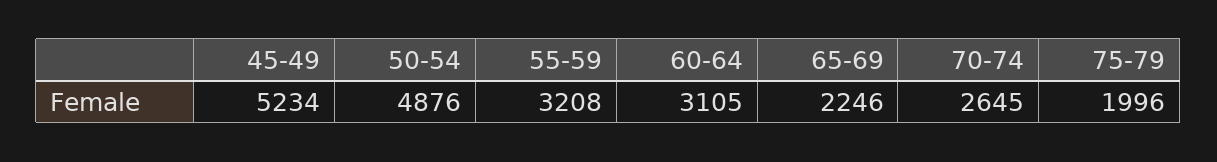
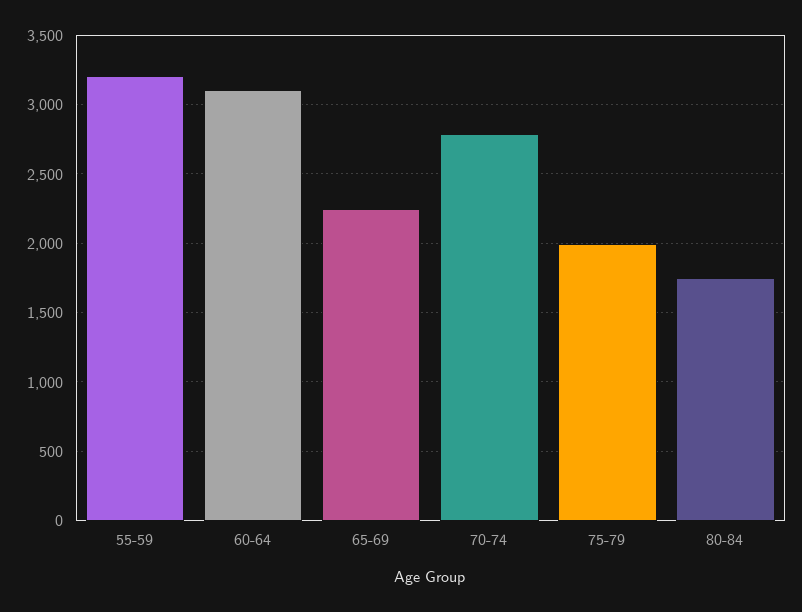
45-49: 5234 -> none
50-54: 4876 -> none
70-74: 2645 -> 2800
80-84: none -> 1750

